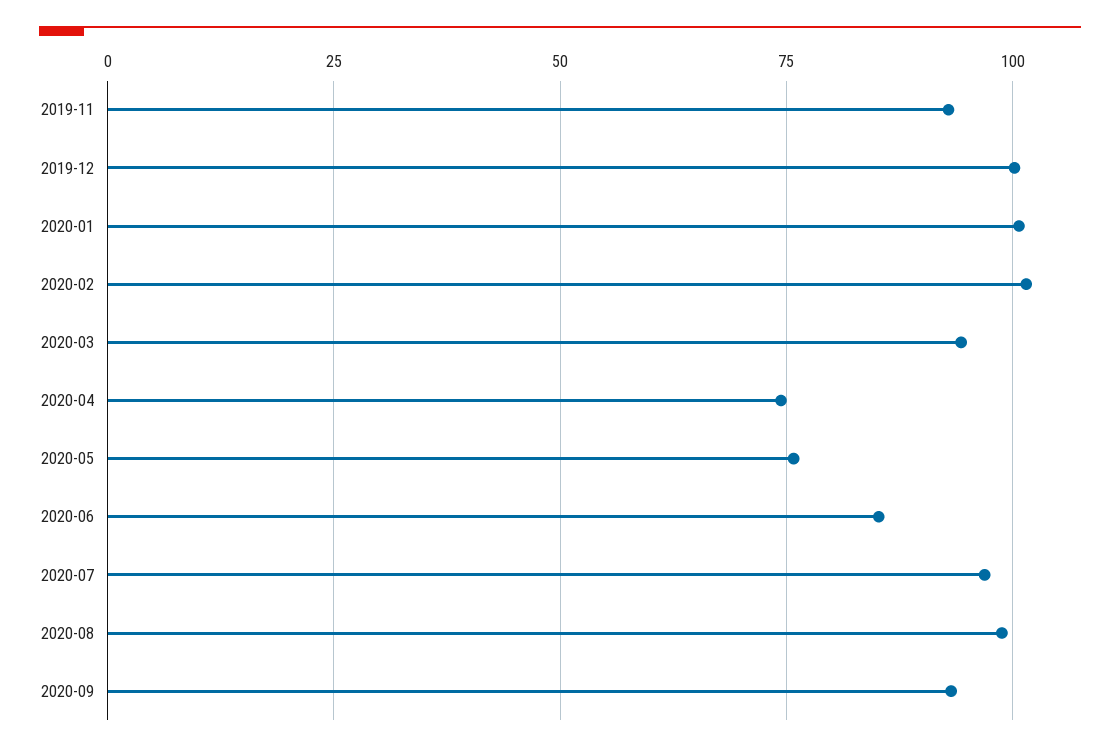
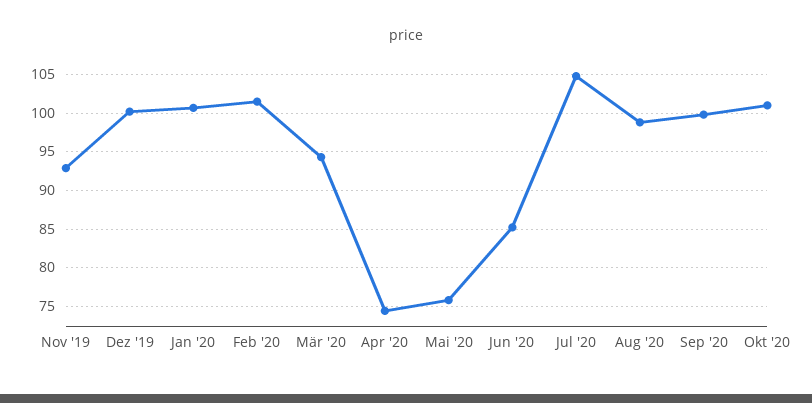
2020-07: 97.5 -> 105
2020-09: 92.5 -> 100
Okt '20: none -> 101

